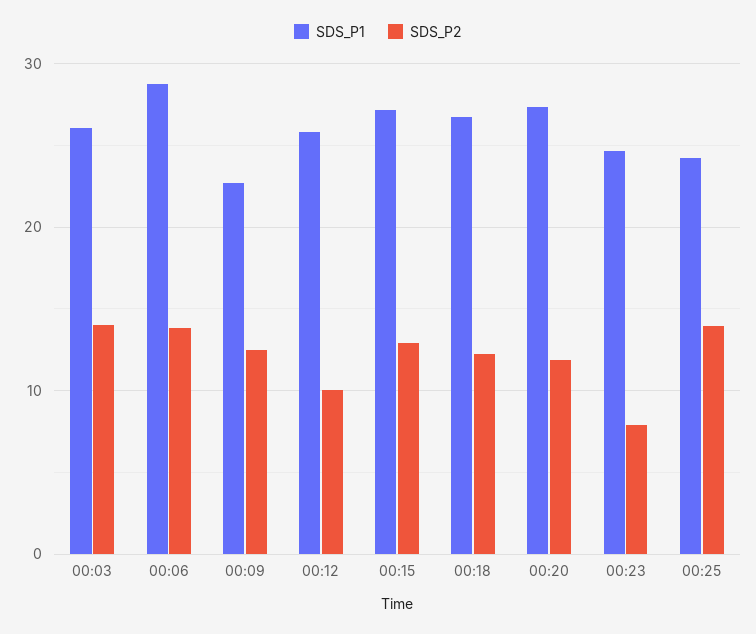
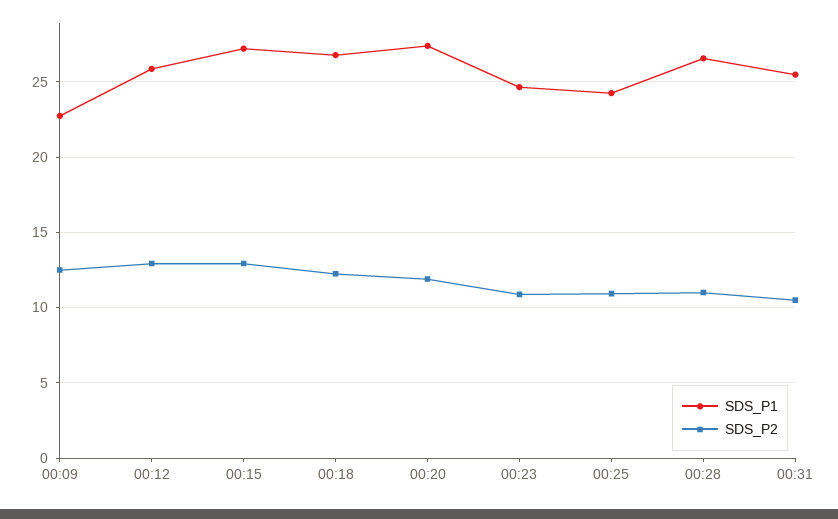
SDS_P1, 00:03: 26 -> none
SDS_P2, 00:03: 14 -> none
SDS_P1, 00:06: 29 -> none
SDS_P2, 00:06: 14 -> none
SDS_P2, 00:12: 10 -> 13
SDS_P2, 00:23: 8 -> 11
SDS_P2, 00:25: 14 -> 11
SDS_P1, 00:28: none -> 26.5
SDS_P2, 00:28: none -> 11
SDS_P1, 00:31: none -> 25.5
SDS_P2, 00:31: none -> 10.5

